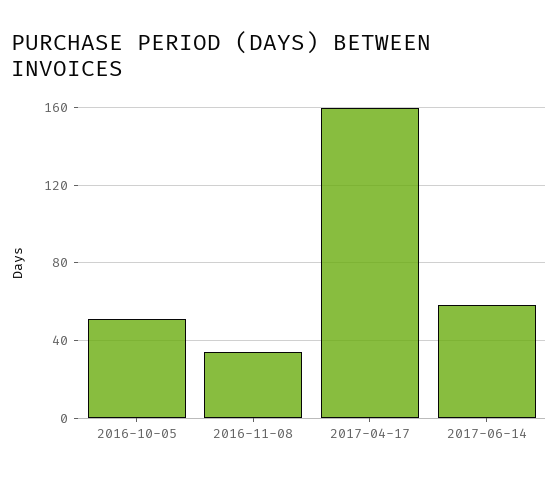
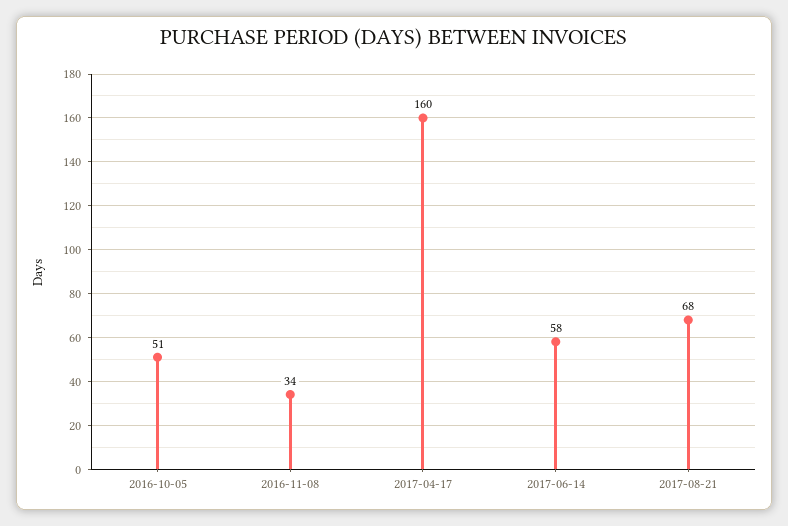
2017-08-21: none -> 68

